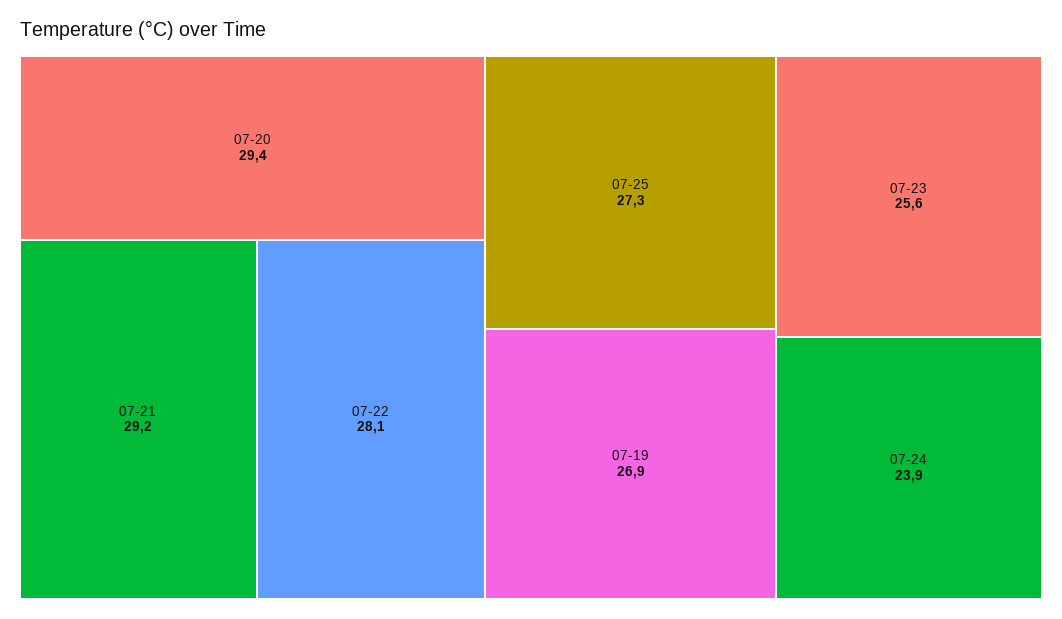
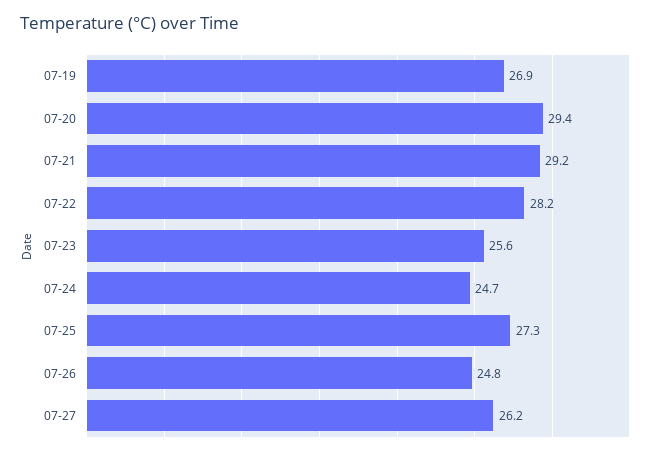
07-22: 28.1 -> 28.2
07-24: 23.9 -> 24.7
07-26: none -> 24.8
07-27: none -> 26.2

